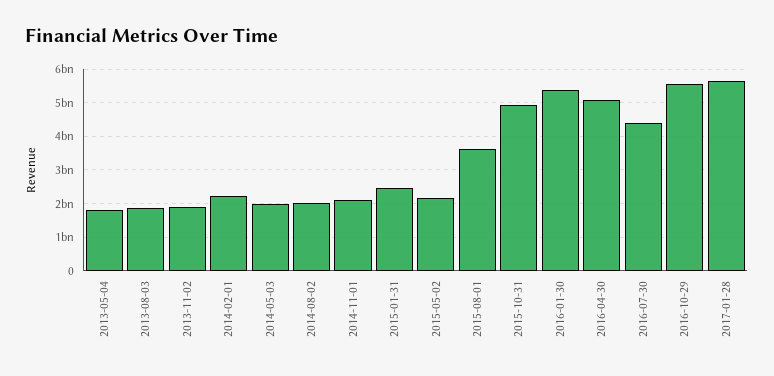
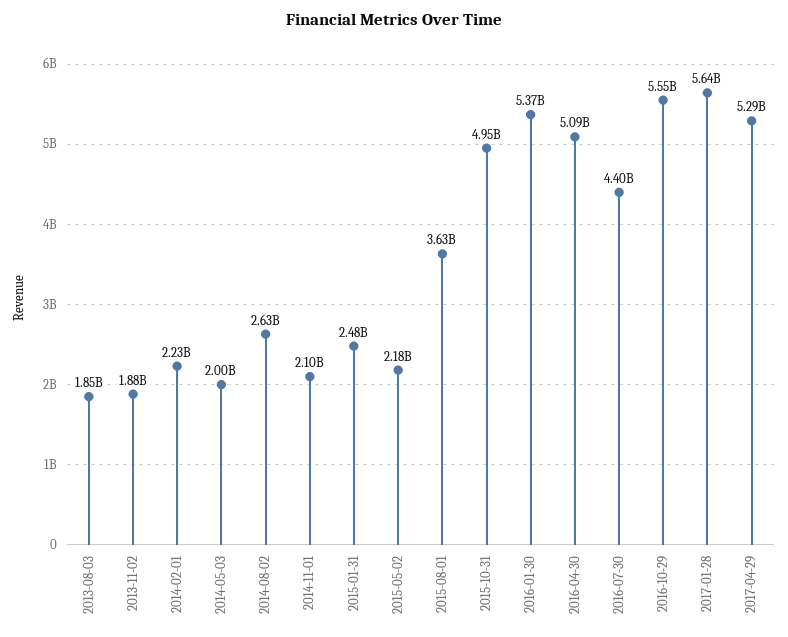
2013-05-04: 1800000000 -> none
2014-08-02: 2000000000 -> 2630000000
2017-04-29: none -> 5290000000

